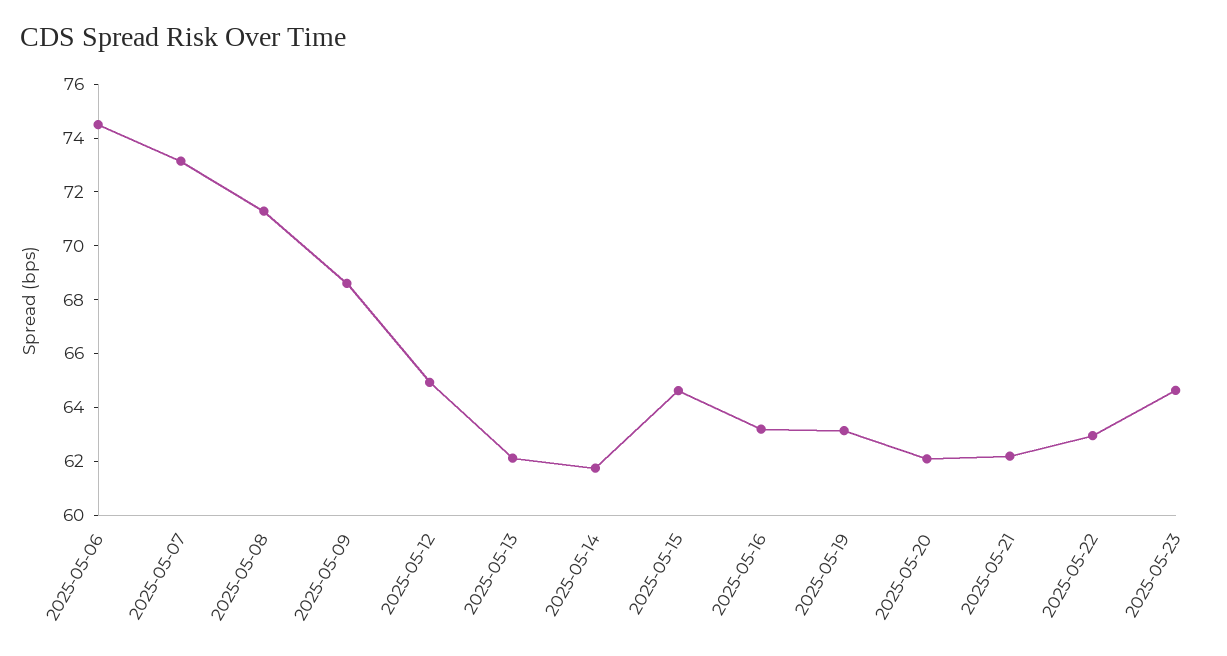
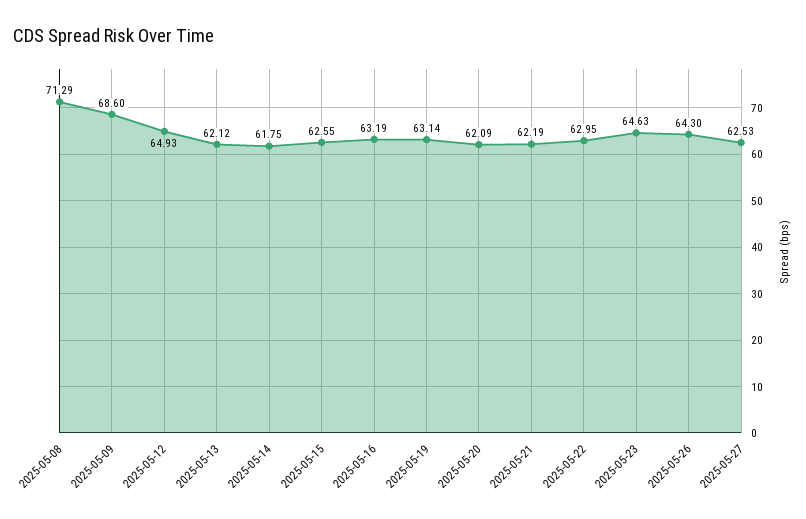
2025-05-06: 74.5 -> none
2025-05-07: 73 -> none
2025-05-15: 64.5 -> 62.55
2025-05-26: none -> 64.3
2025-05-27: none -> 62.53

